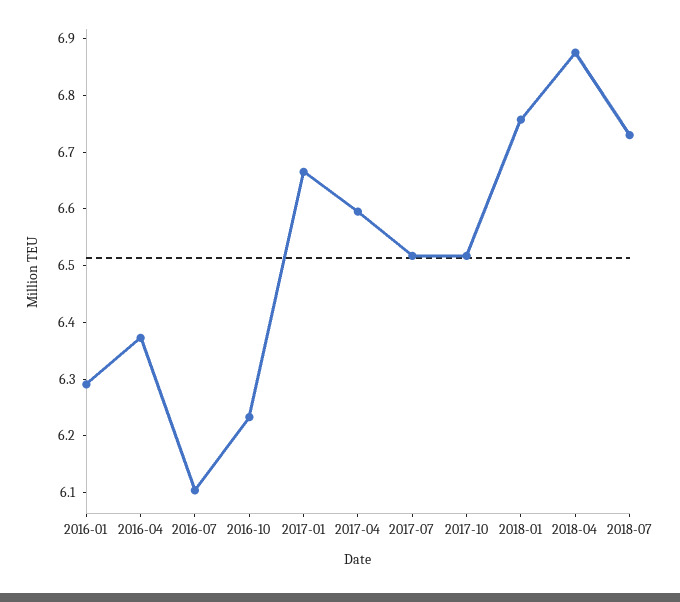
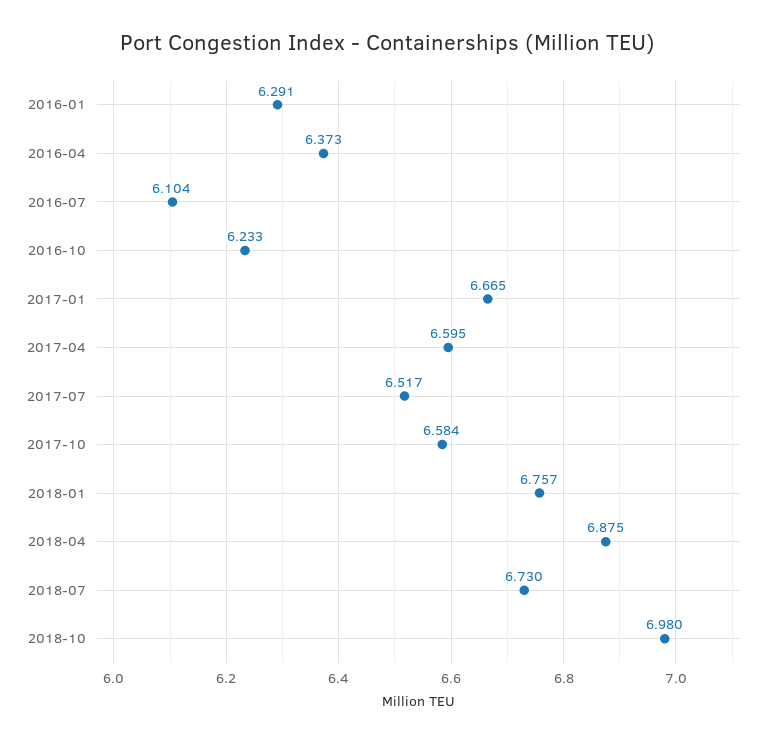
2017-10: 6.52 -> 6.584
2018-10: none -> 6.98

